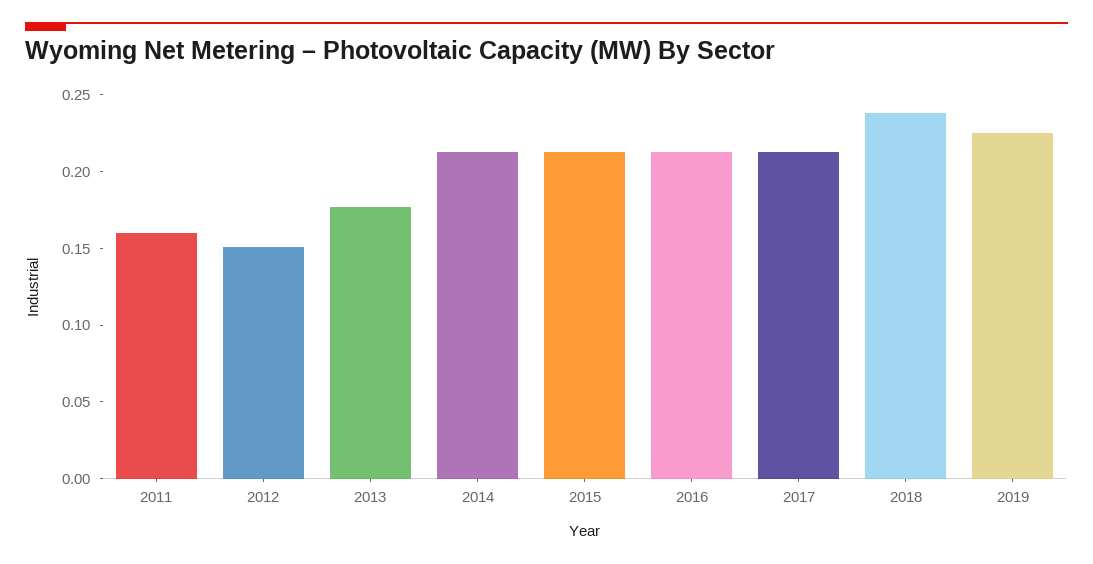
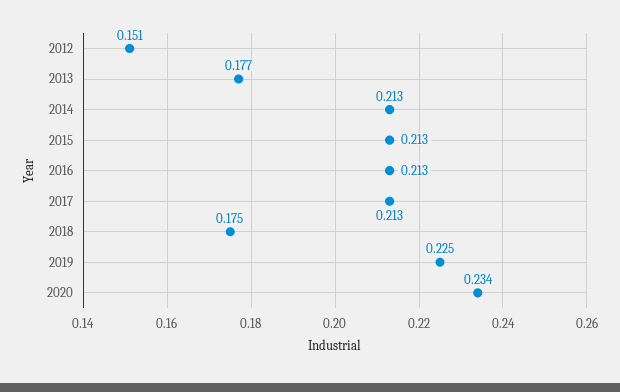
2011: 0.16 -> none
2018: 0.24 -> 0.175
2020: none -> 0.234

